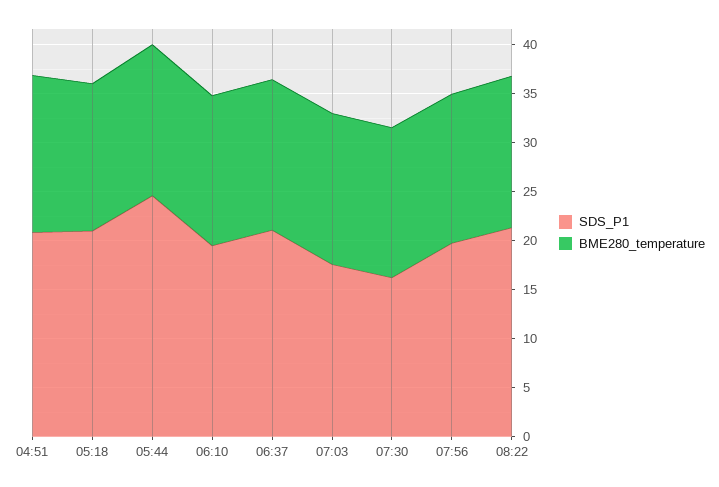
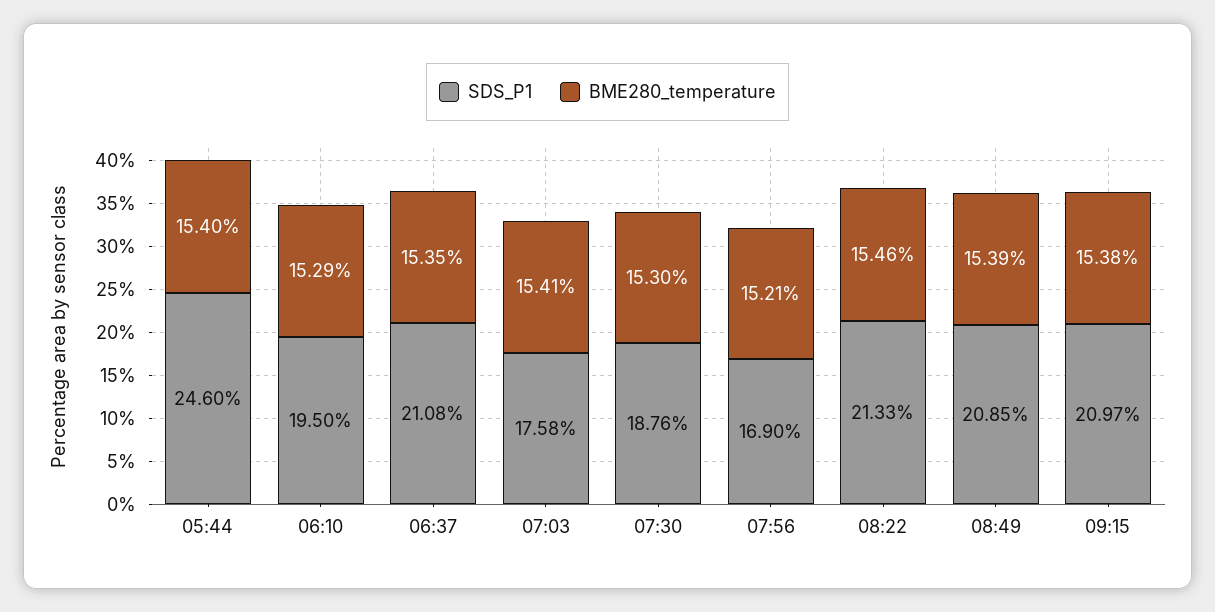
SDS_P1, 04:51: 21 -> none
BME280_temperature, 04:51: 16 -> none
SDS_P1, 05:18: 21 -> none
BME280_temperature, 05:18: 15 -> none
SDS_P1, 07:30: 16 -> 18.76
SDS_P1, 07:56: 20 -> 16.9
SDS_P1, 08:49: none -> 20.85
BME280_temperature, 08:49: none -> 15.39
SDS_P1, 09:15: none -> 20.97
BME280_temperature, 09:15: none -> 15.38

